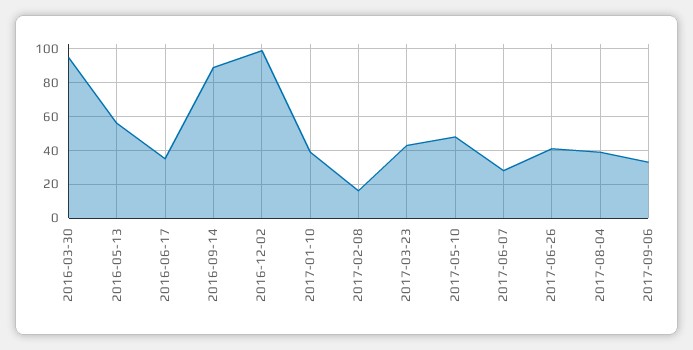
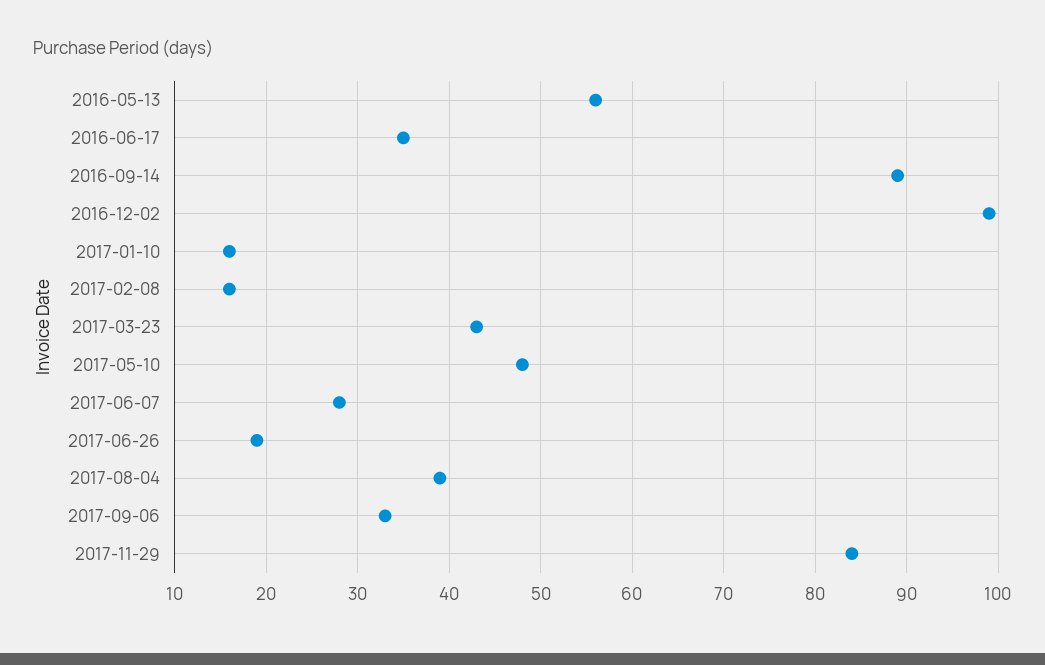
2016-03-30: 95 -> none
2017-01-10: 40 -> 16
2017-06-26: 40 -> 19
2017-11-29: none -> 84

